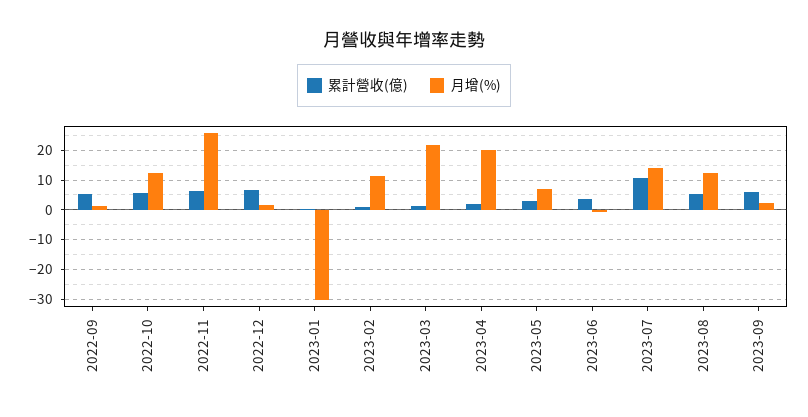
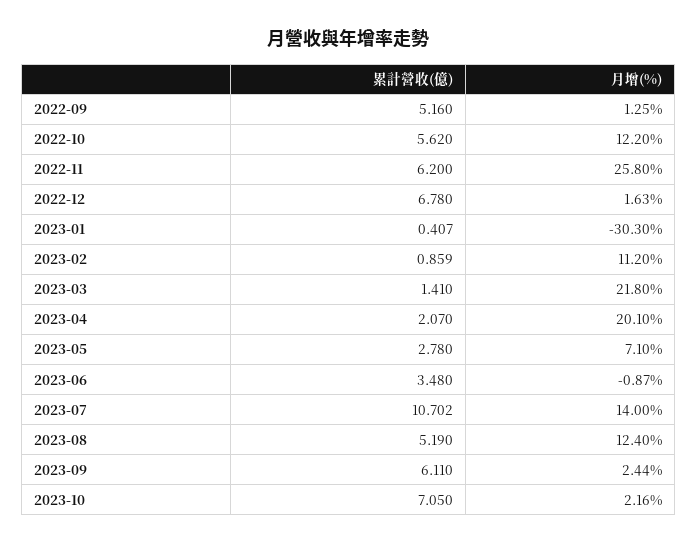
累計營收(億), 2023-10: none -> 7.05
月增(%), 2023-10: none -> 2.16

